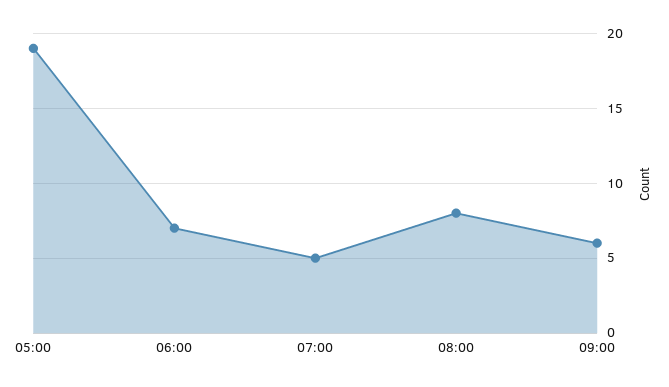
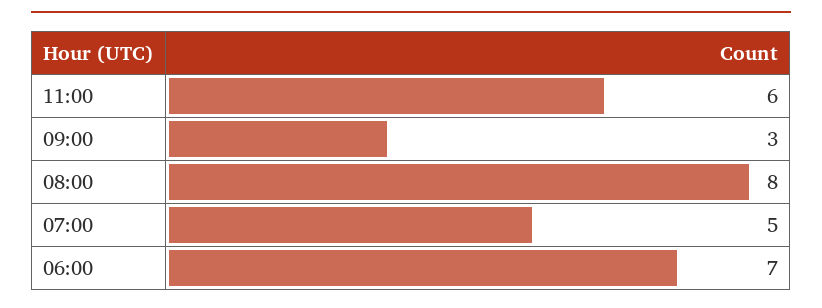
05:00: 19 -> none
09:00: 6 -> 3
11:00: none -> 6

